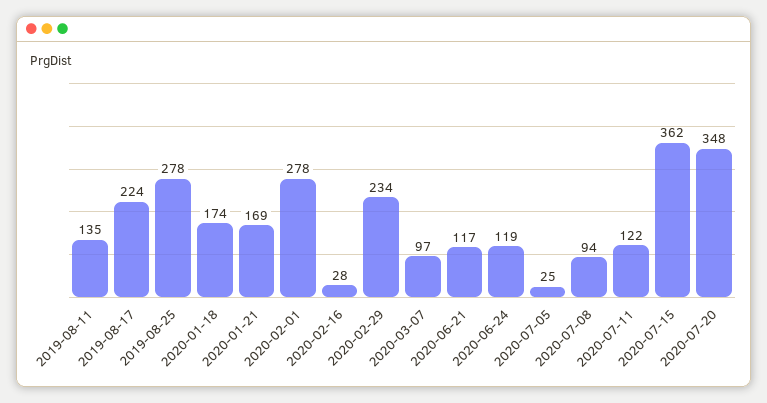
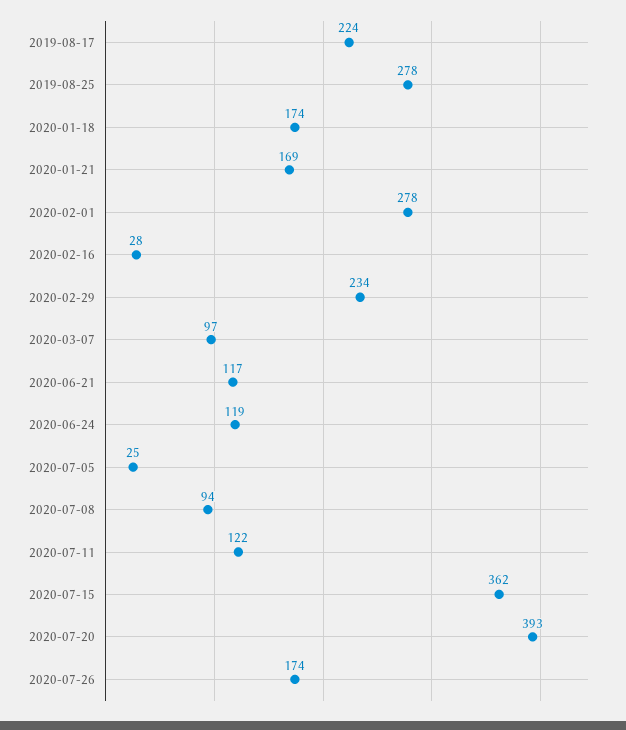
2019-08-11: 135 -> none
2020-07-20: 348 -> 393
2020-07-26: none -> 174

